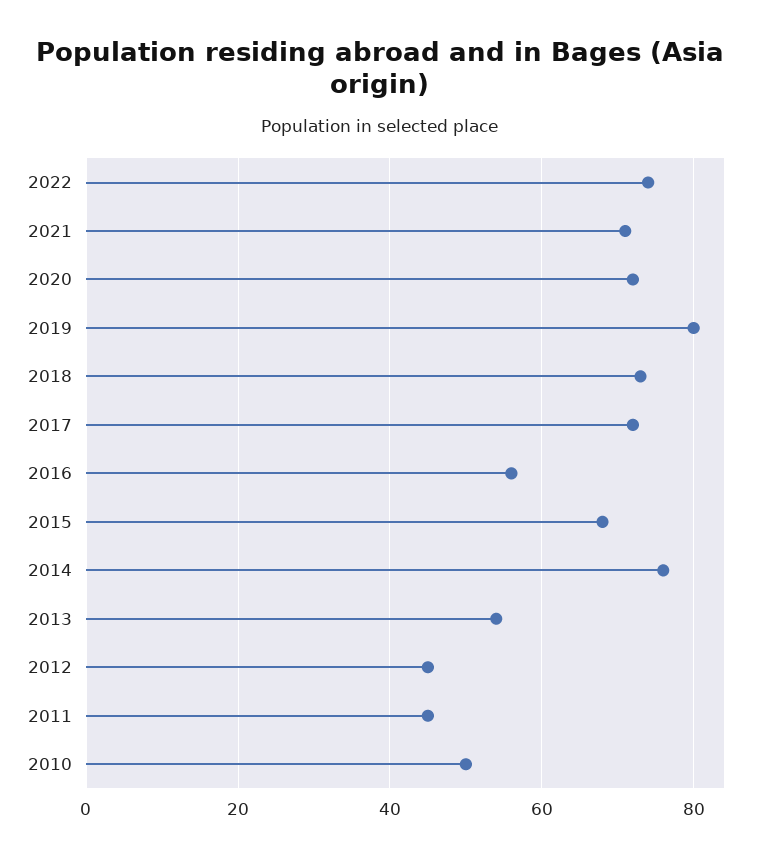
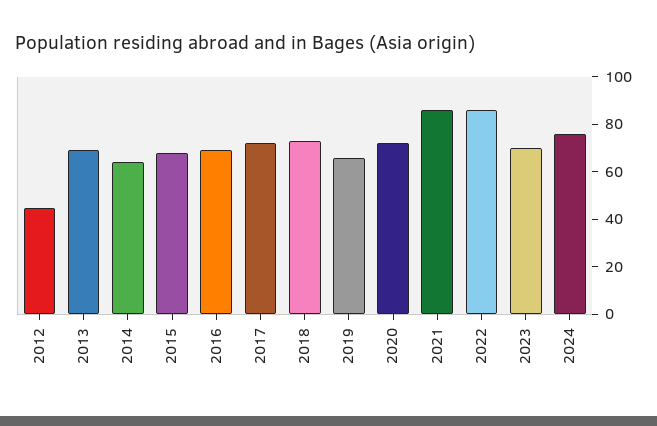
2022: 75 -> 85
2021: 70 -> 85
2019: 80 -> 65
2016: 55 -> 70
2014: 75 -> 65
2013: 55 -> 70
2011: 45 -> none
2010: 50 -> none
2023: none -> 70
2024: none -> 75

